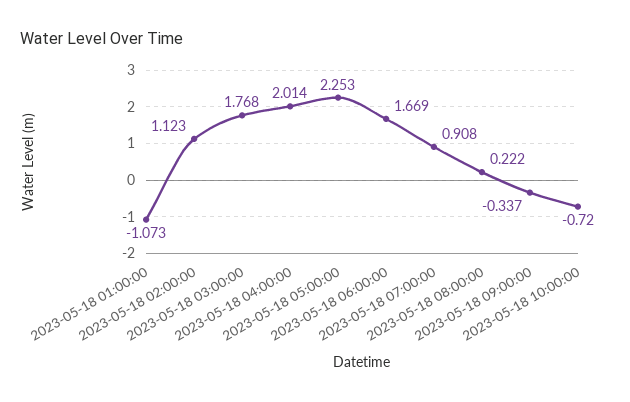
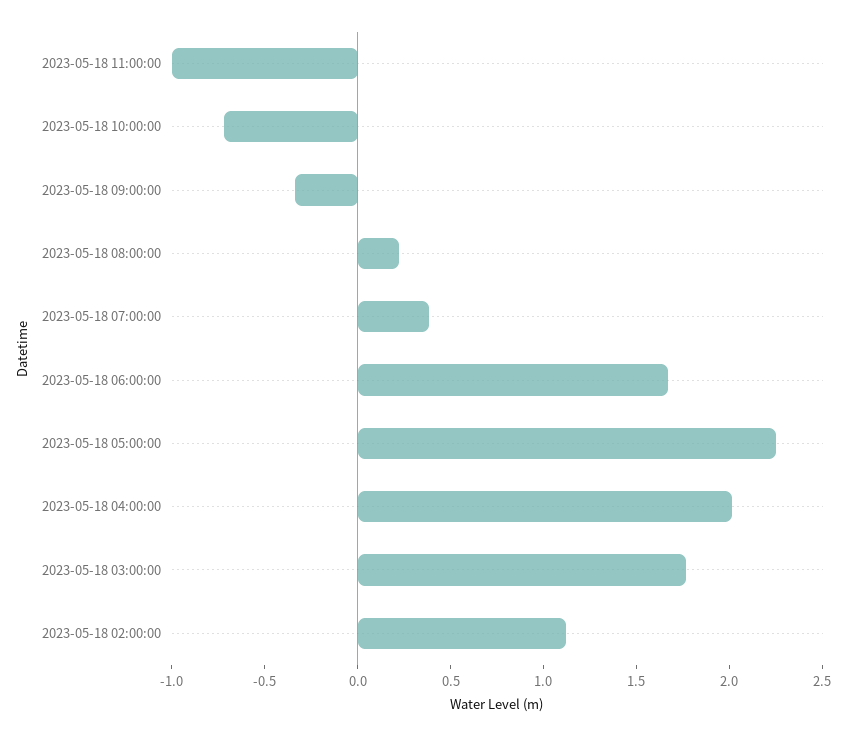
2023-05-18 01:00:00: -1.073 -> none
2023-05-18 07:00:00: 0.908 -> 0.4
2023-05-18 11:00:00: none -> -1

